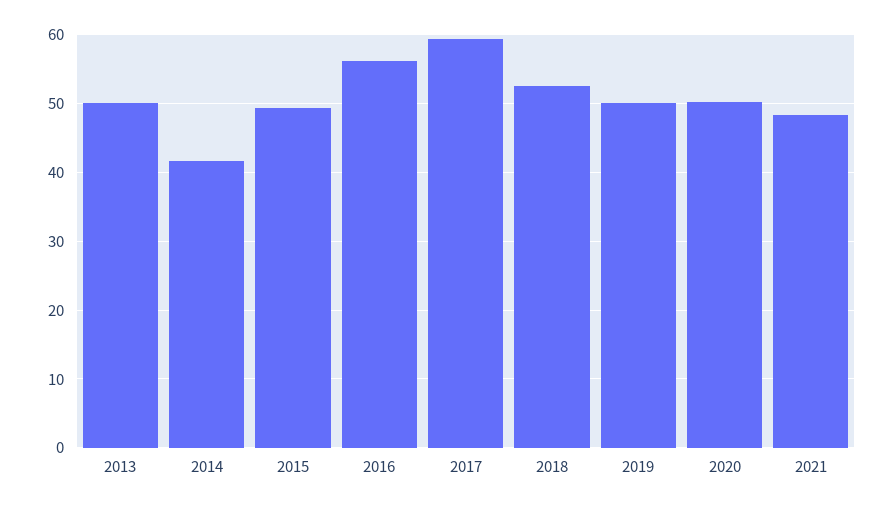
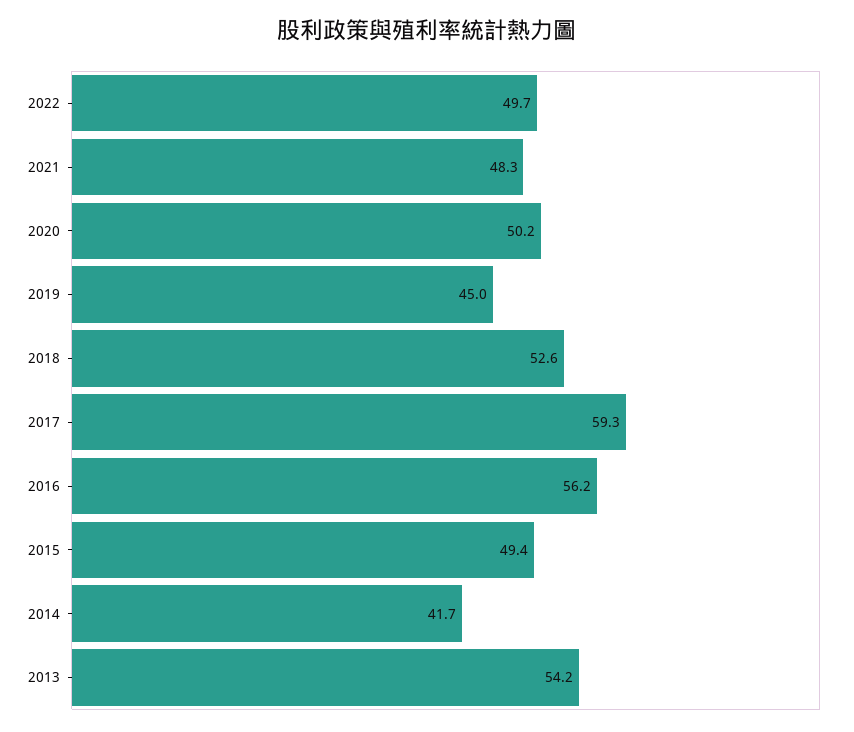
2013: 50 -> 54.2
2019: 50 -> 45
2022: none -> 49.7

